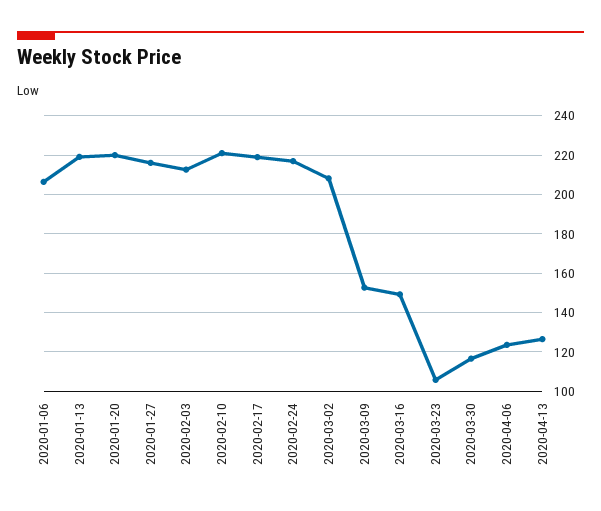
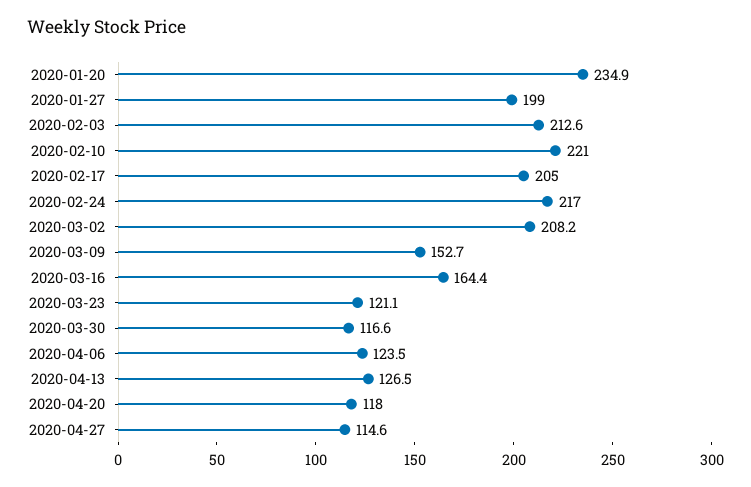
2020-01-06: 205 -> none
2020-01-13: 220 -> none
2020-01-20: 220 -> 234.9
2020-01-27: 215 -> 199
2020-02-17: 220 -> 205
2020-03-16: 150 -> 164.4
2020-03-23: 105 -> 121.1
2020-04-20: none -> 118
2020-04-27: none -> 114.6

